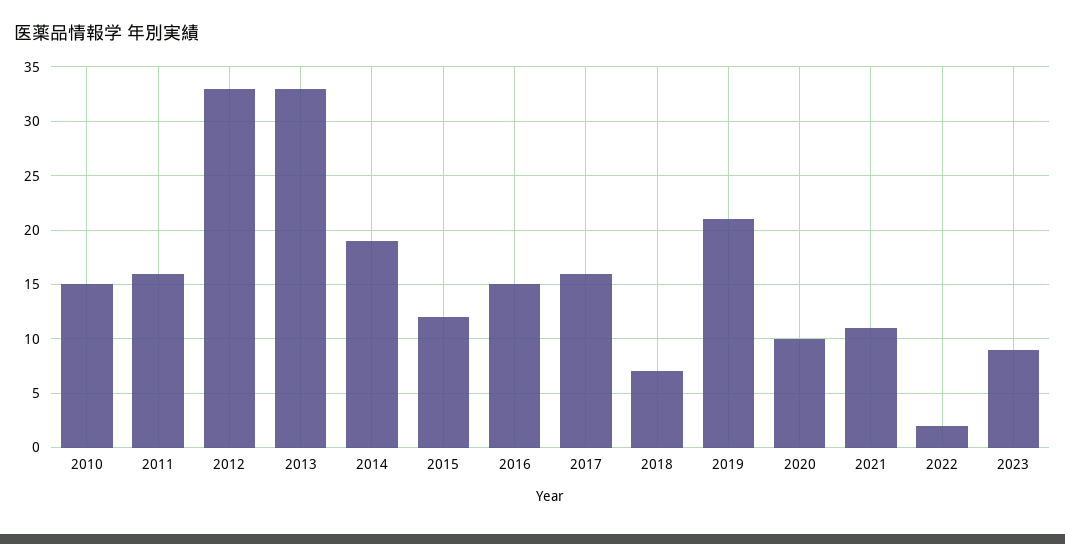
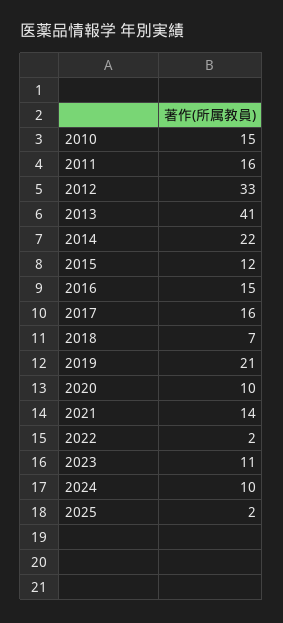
2013: 33 -> 41
2014: 19 -> 22
2021: 11 -> 14
2023: 9 -> 11
2024: none -> 10
2025: none -> 2

